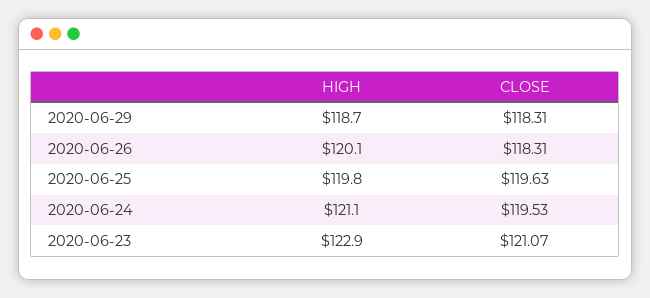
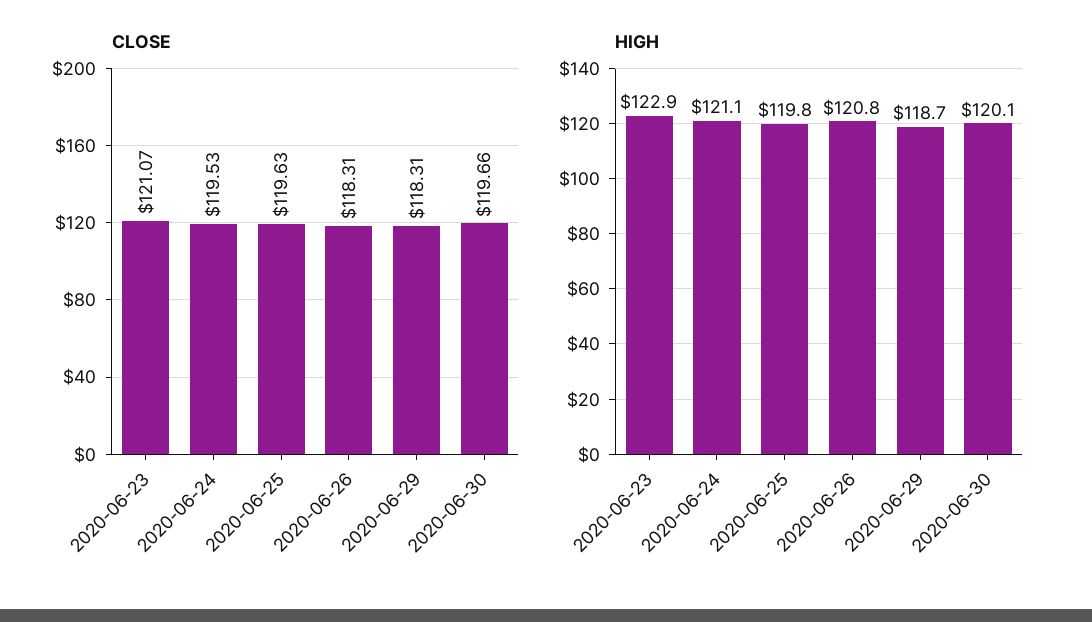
HIGH, 2020-06-26: 120.1 -> 120.8
CLOSE, 2020-06-30: none -> 119.66
HIGH, 2020-06-30: none -> 120.1

